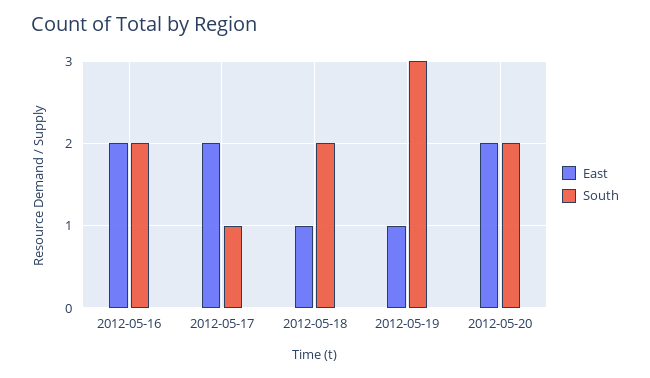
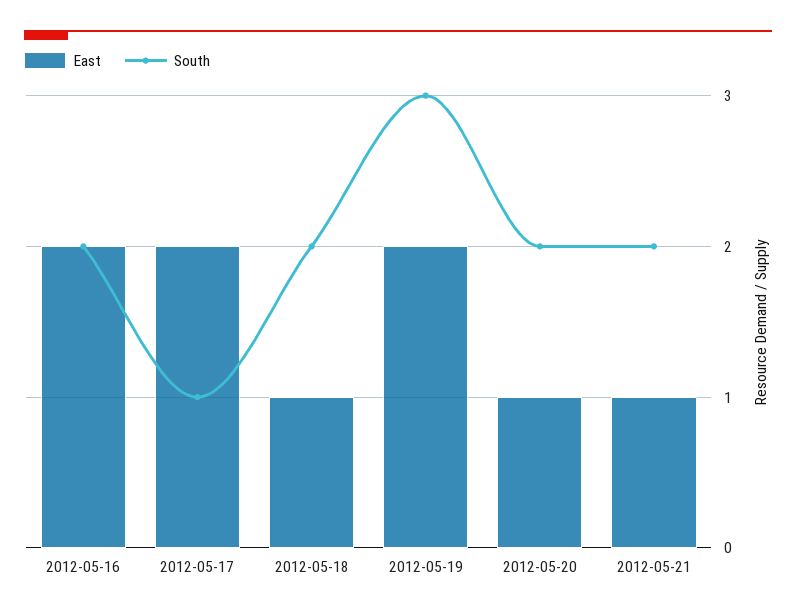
East, 2012-05-19: 1 -> 2
East, 2012-05-20: 2 -> 1
East, 2012-05-21: none -> 1
South, 2012-05-21: none -> 2

